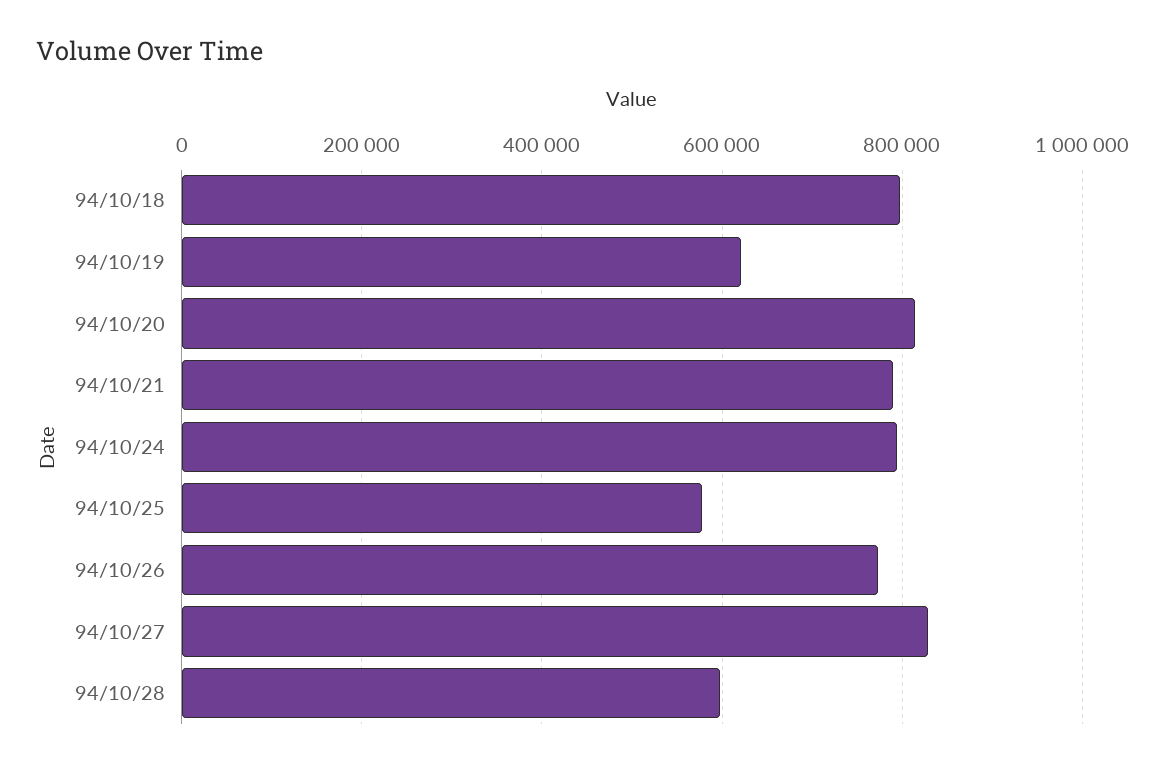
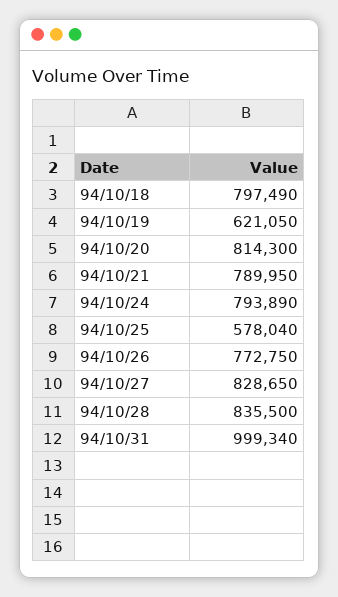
94/10/28: 600000 -> 835500
94/10/31: none -> 999340

